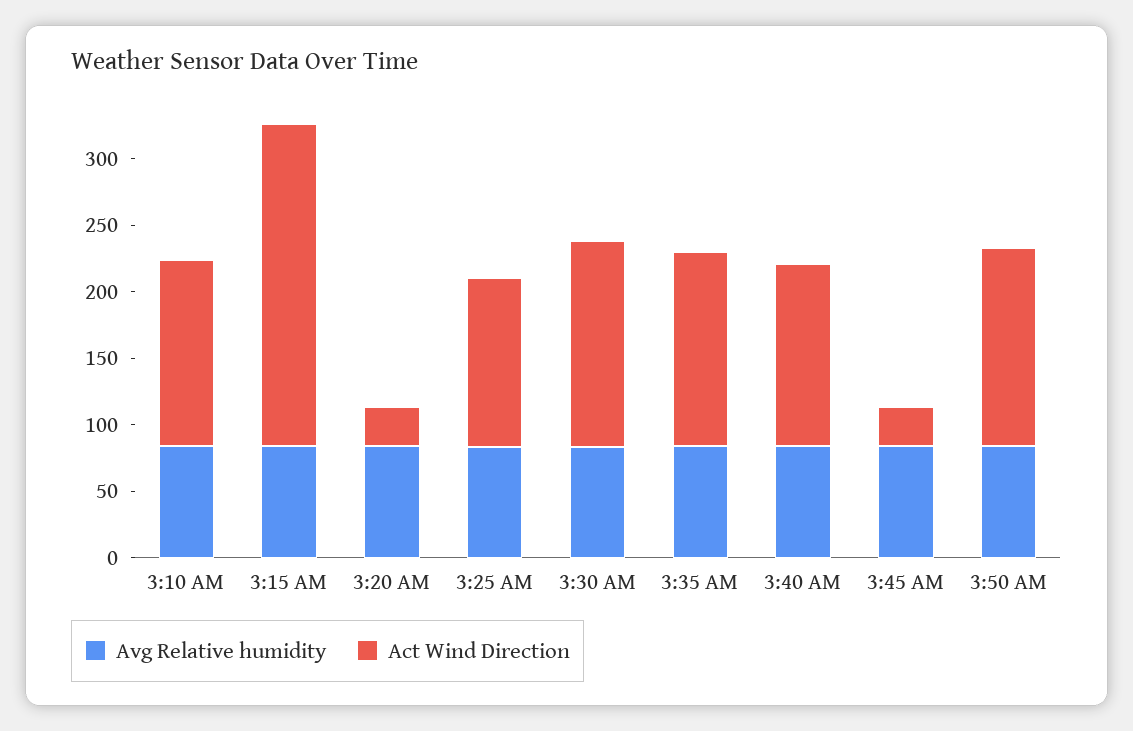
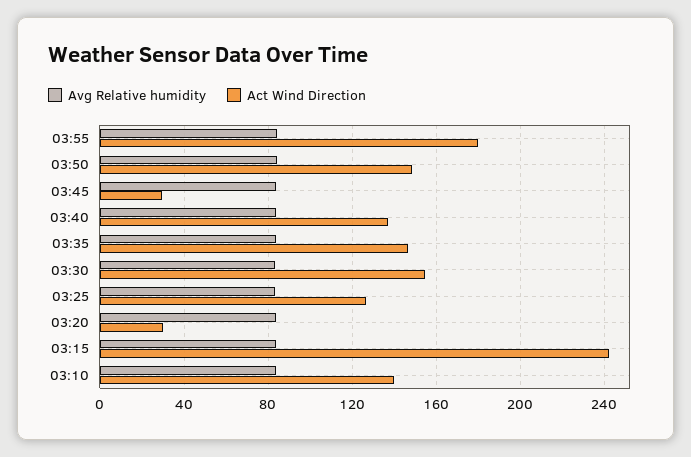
Avg Relative humidity, 03:55: none -> 85
Act Wind Direction, 03:55: none -> 180

